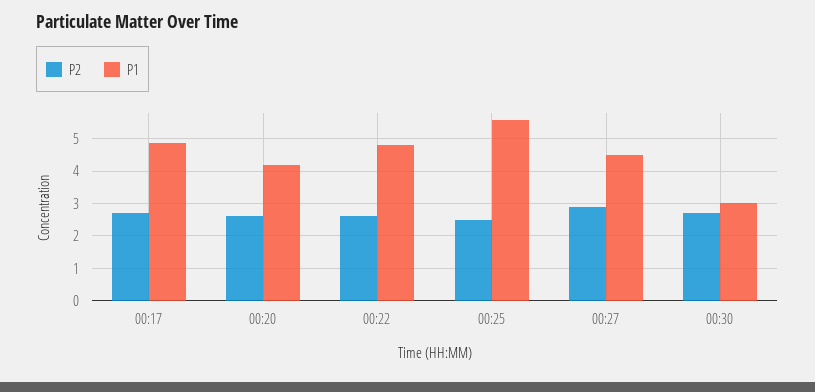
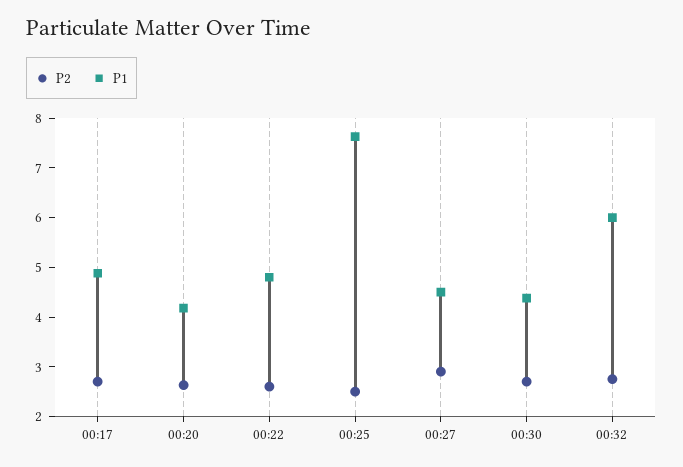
P1, 00:25: 5.6 -> 7.6
P1, 00:30: 3 -> 4.4
P2, 00:32: none -> 2.8
P1, 00:32: none -> 6

